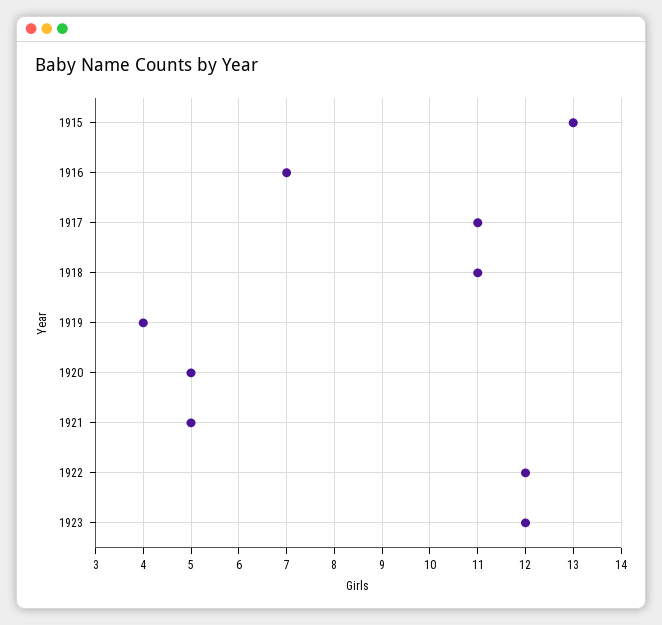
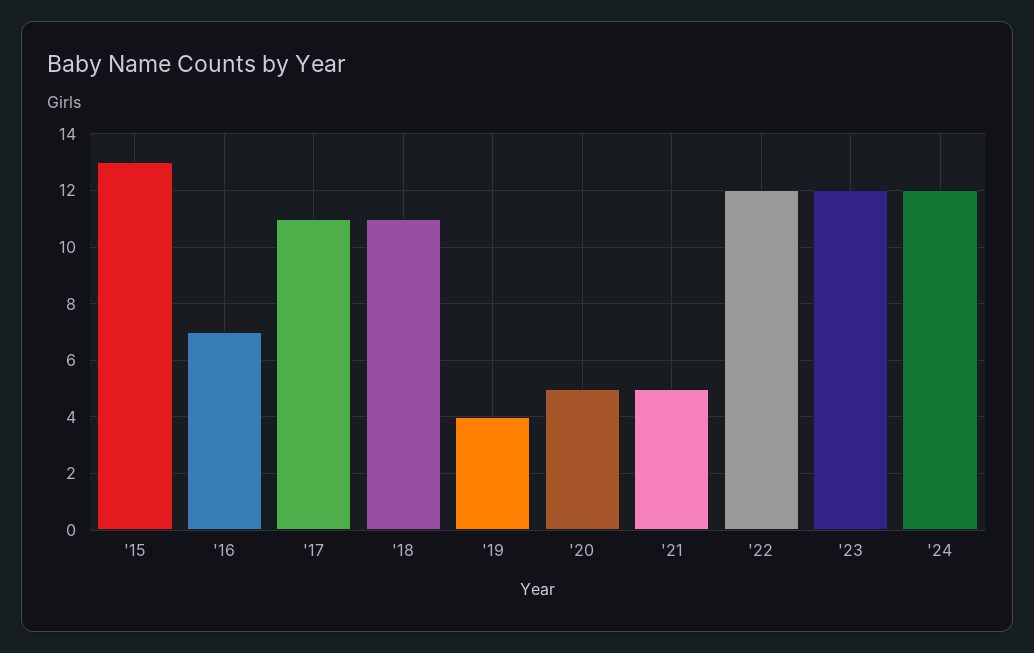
'24: none -> 12

